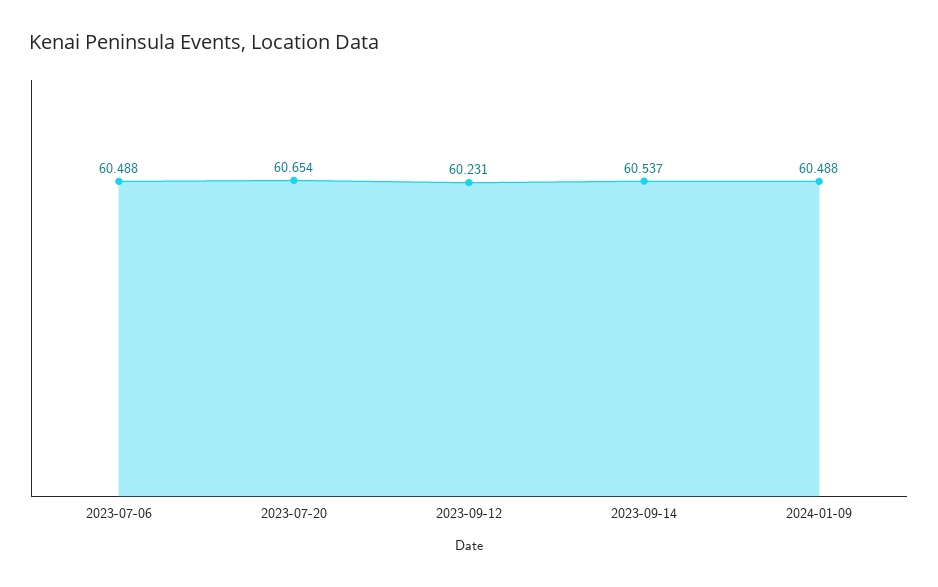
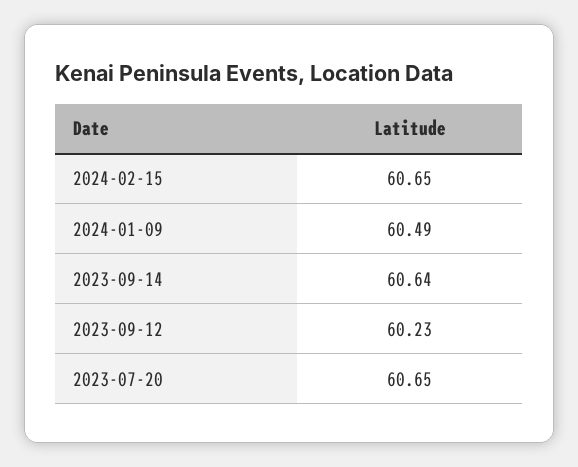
2023-07-06: 60.488 -> none
2023-09-14: 60.537 -> 60.64
2024-02-15: none -> 60.65

